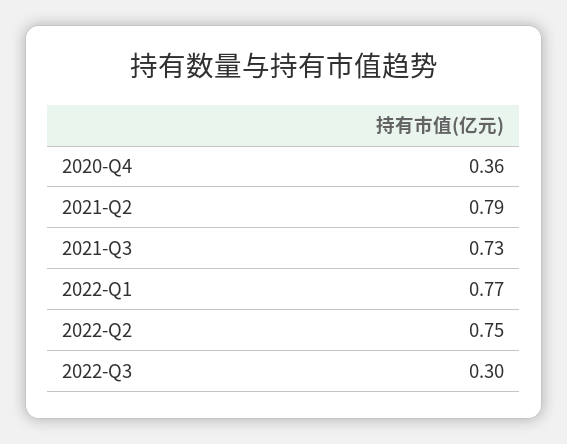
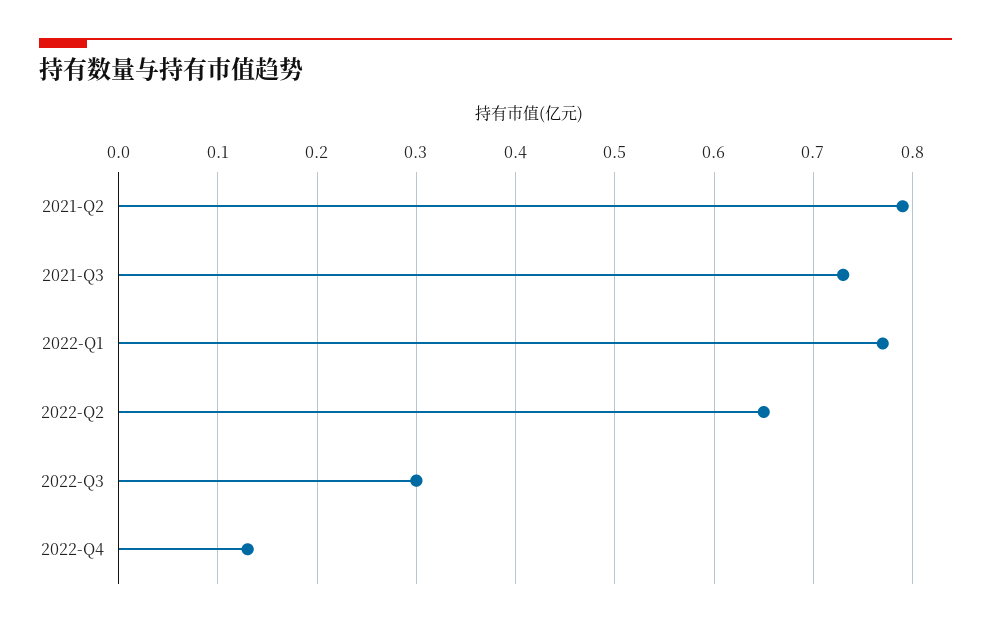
2020-Q4: 0.36 -> none
2022-Q2: 0.75 -> 0.65
2022-Q4: none -> 0.13

